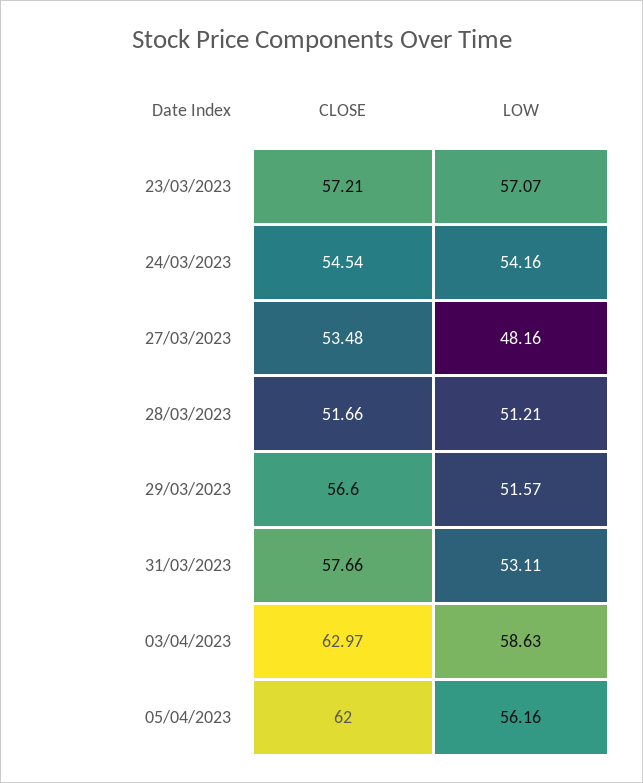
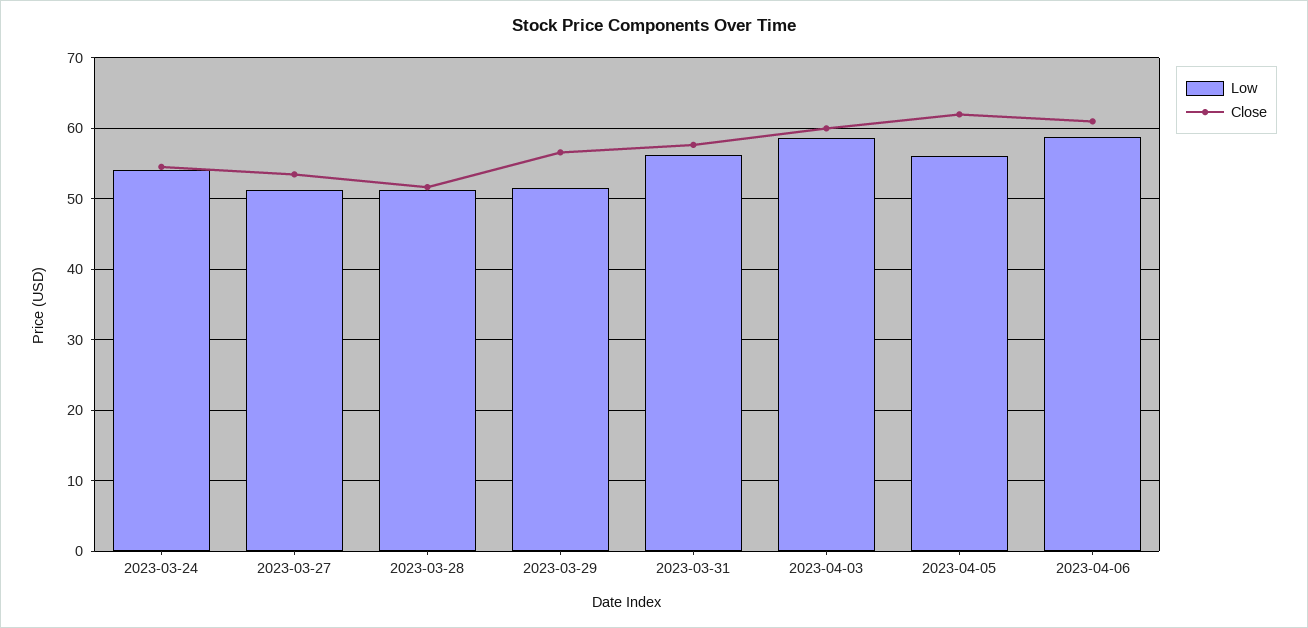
CLOSE, 23/03/2023: 57.21 -> none
LOW, 23/03/2023: 57.07 -> none
LOW, 27/03/2023: 48.16 -> 51
LOW, 31/03/2023: 53.11 -> 56
CLOSE, 03/04/2023: 62.97 -> 60
LOW, 2023-04-06: none -> 59
CLOSE, 2023-04-06: none -> 61

